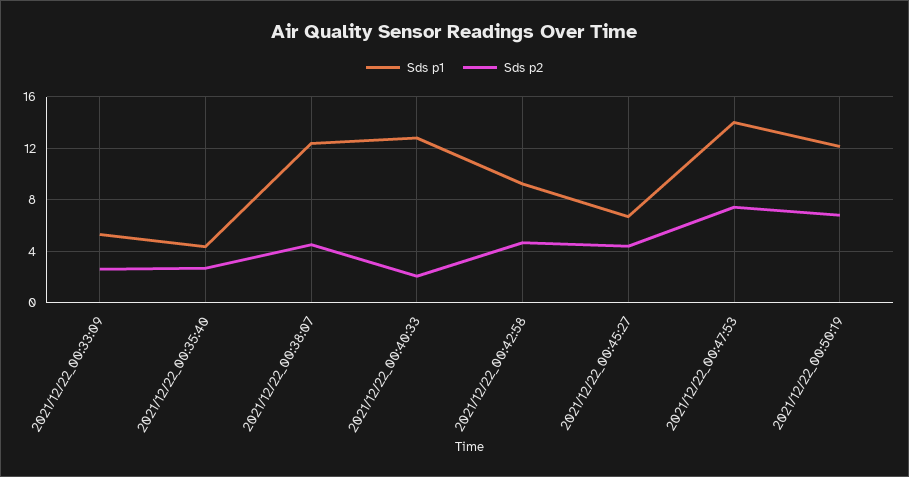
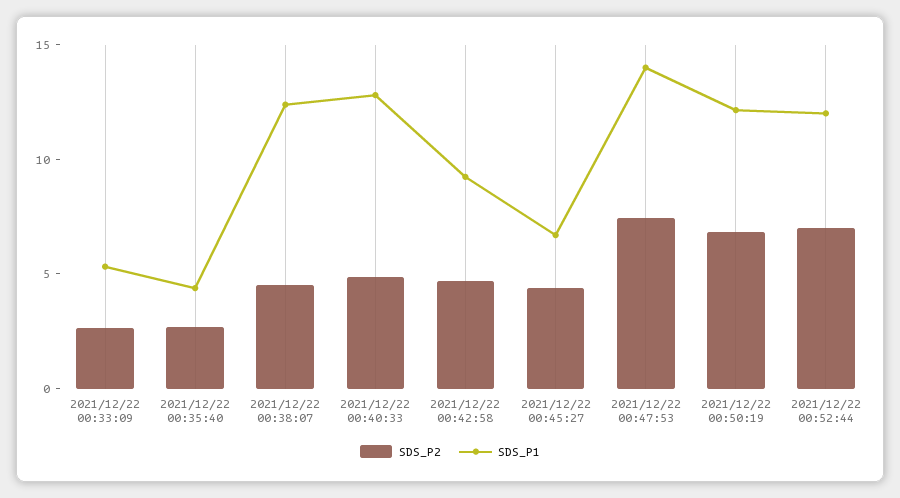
Sds p2, 2021/12/22_00:40:33: 2 -> 5
Sds p2, 2021/12/22 00:52:44: none -> 7
Sds p1, 2021/12/22 00:52:44: none -> 12

